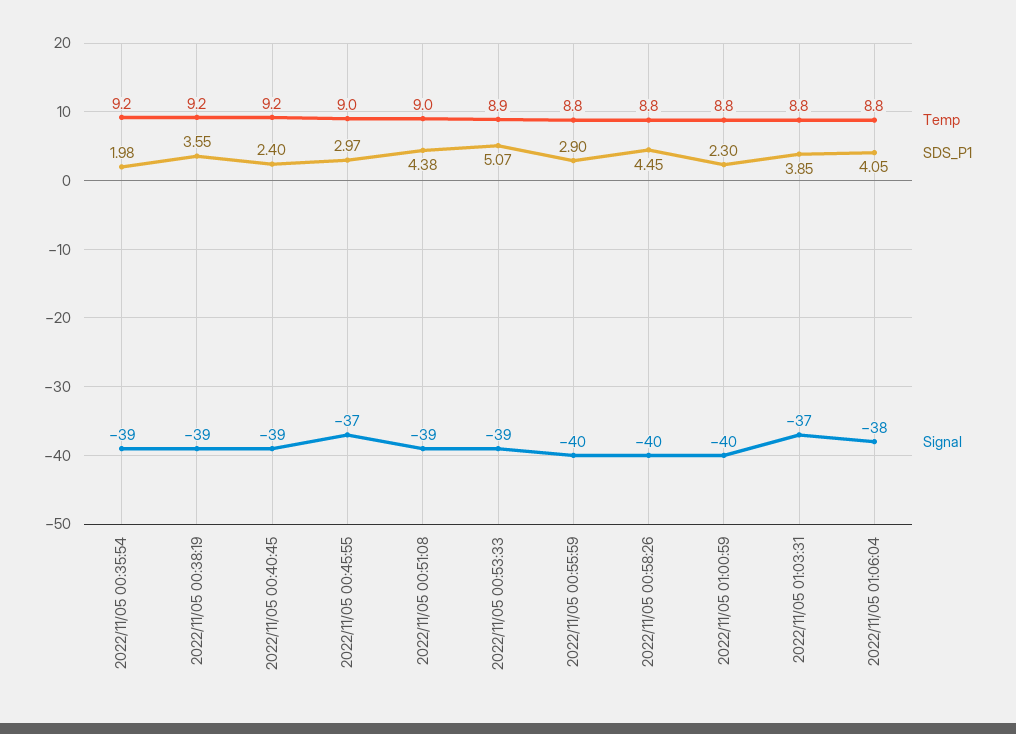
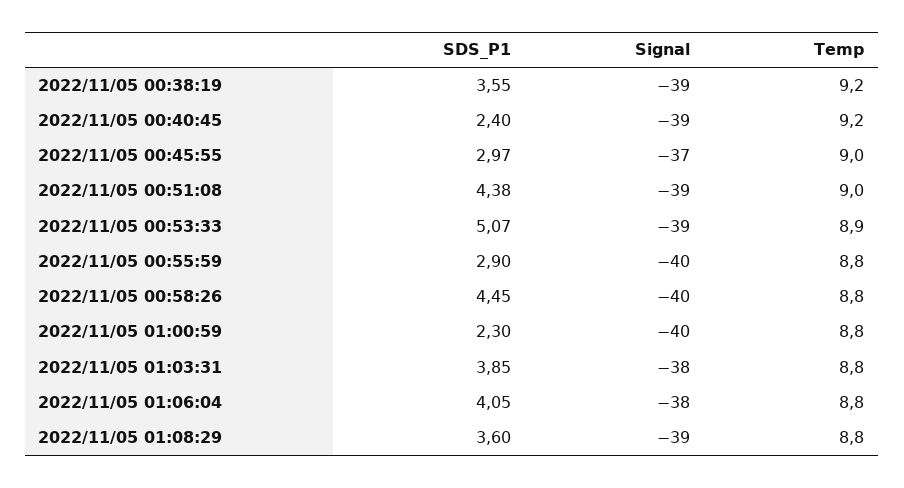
Temp, 2022/11/05 00:35:54: 9.2 -> none
SDS_P1, 2022/11/05 00:35:54: 1.98 -> none
Signal, 2022/11/05 00:35:54: -39 -> none
Signal, 2022/11/05 01:03:31: -37 -> -38
SDS_P1, 2022/11/05 01:08:29: none -> 3.6
Signal, 2022/11/05 01:08:29: none -> -39
Temp, 2022/11/05 01:08:29: none -> 8.8

